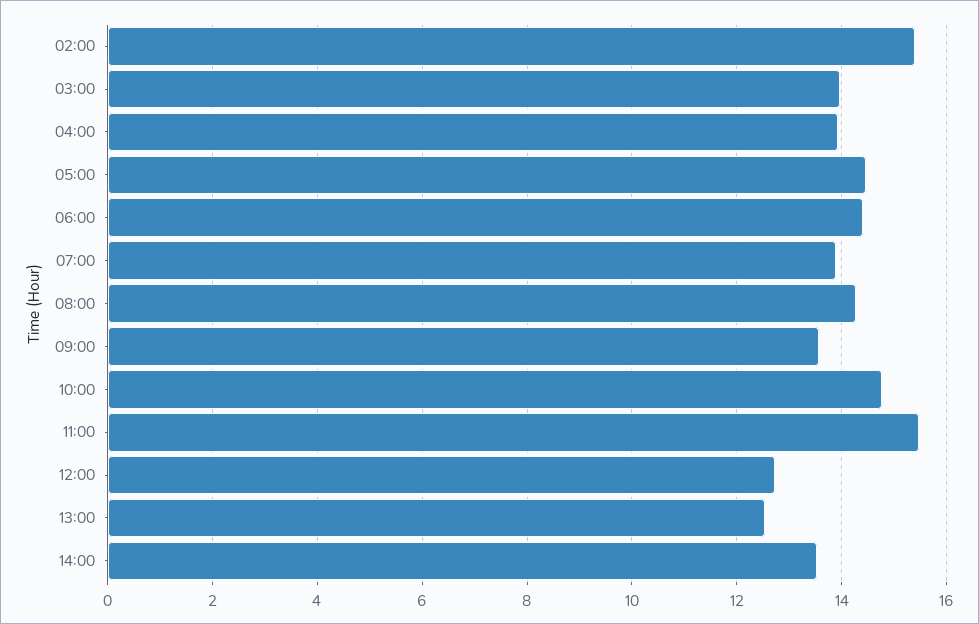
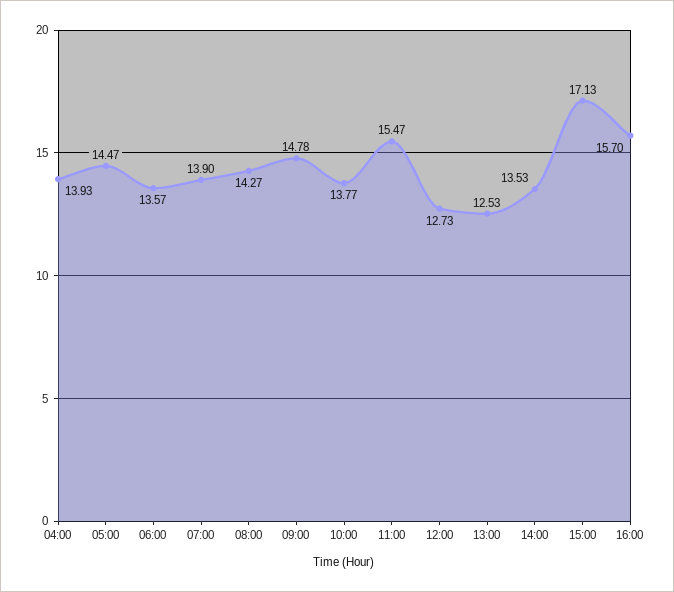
02:00: 15.4 -> none
03:00: 14 -> none
06:00: 14.4 -> 13.57
09:00: 13.6 -> 14.78
10:00: 14.8 -> 13.77
15:00: none -> 17.13
16:00: none -> 15.7

